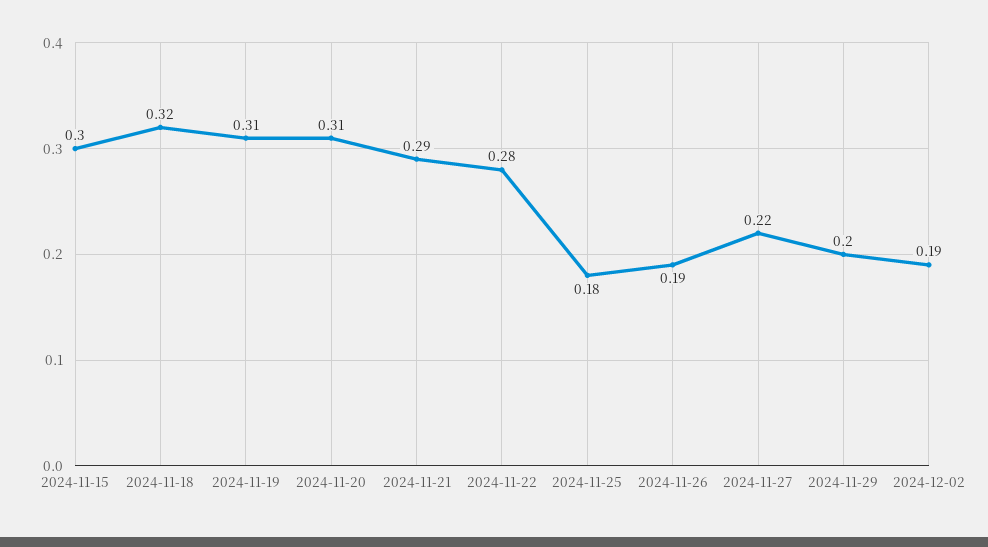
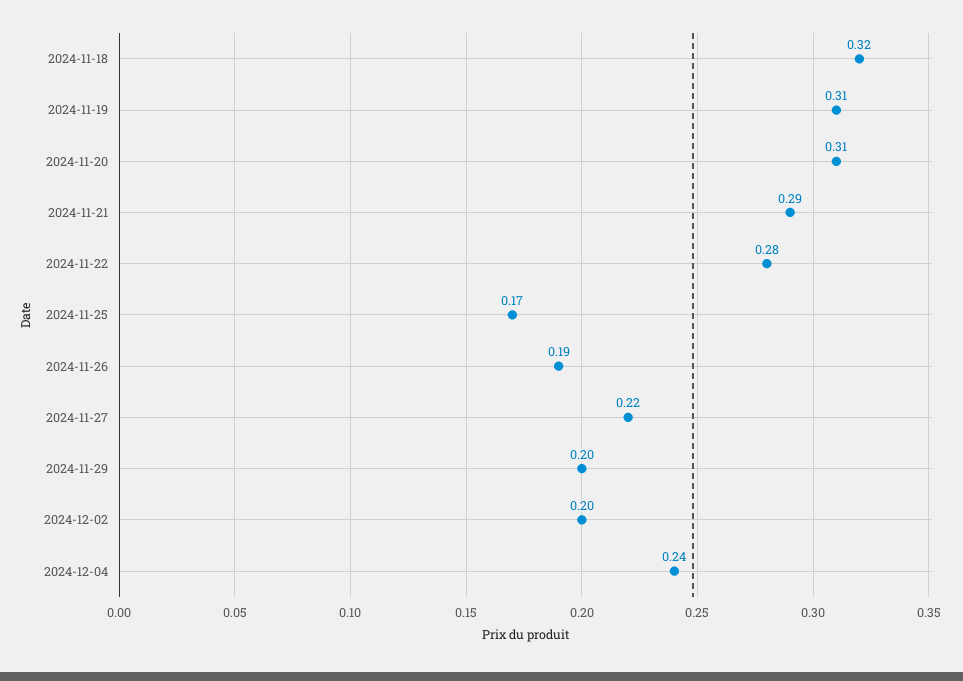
2024-11-15: 0.3 -> none
2024-11-25: 0.18 -> 0.17
2024-12-02: 0.19 -> 0.2
2024-12-04: none -> 0.24

